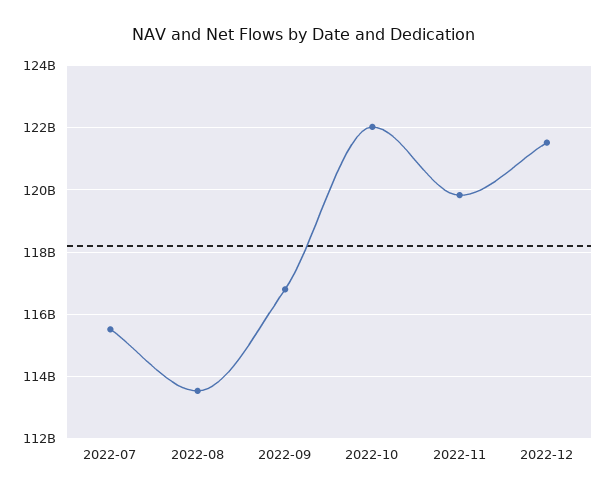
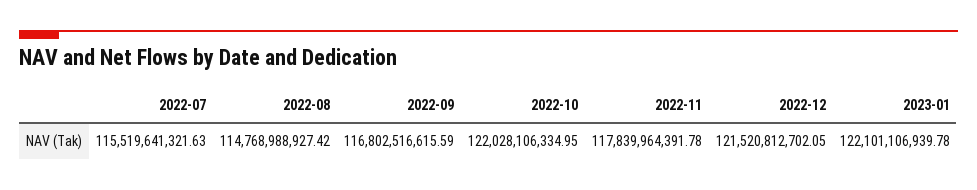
2022-08: 113600000000 -> 114768988927.42
2022-11: 119800000000 -> 117839964391.78
2023-01: none -> 122101106939.78

